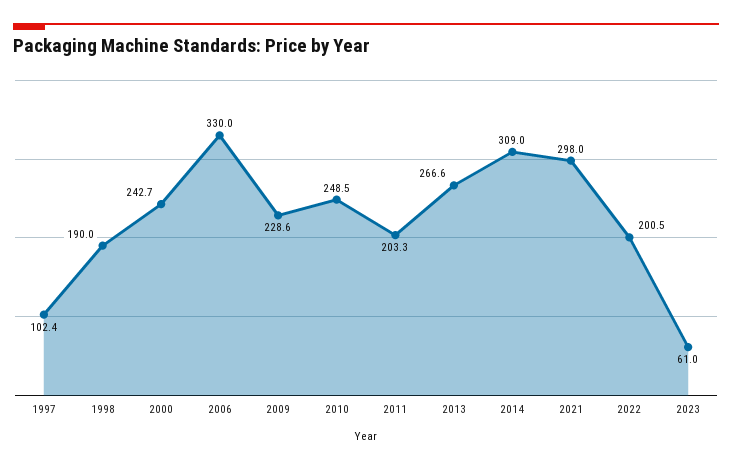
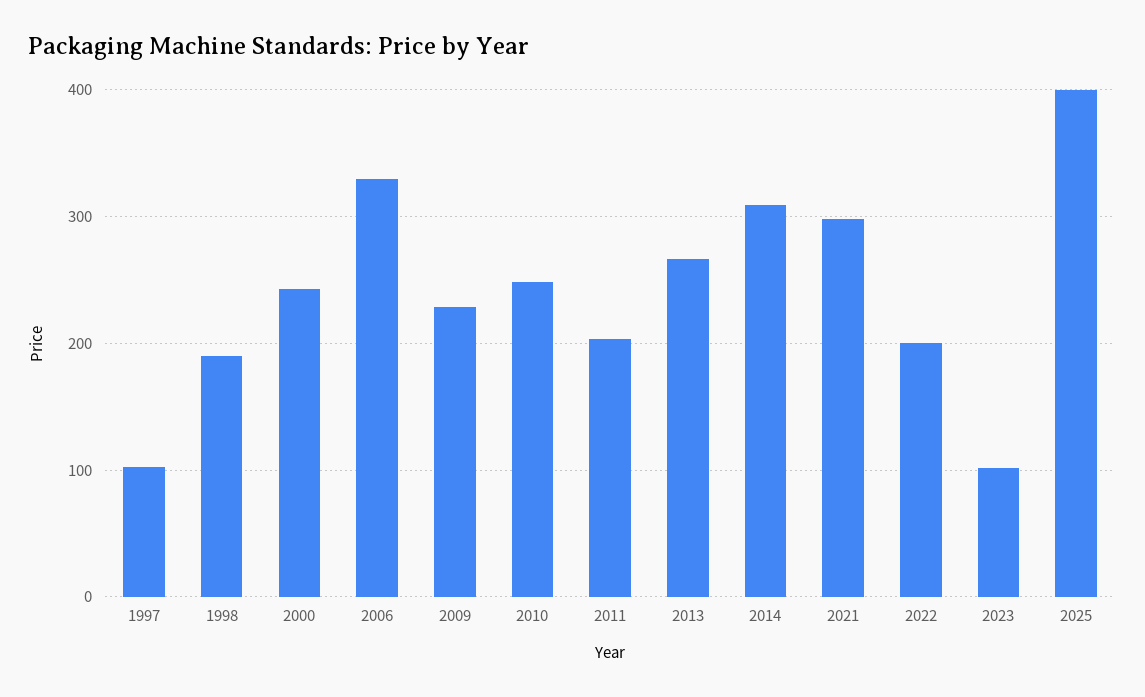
2023: 61 -> 100
2025: none -> 400

